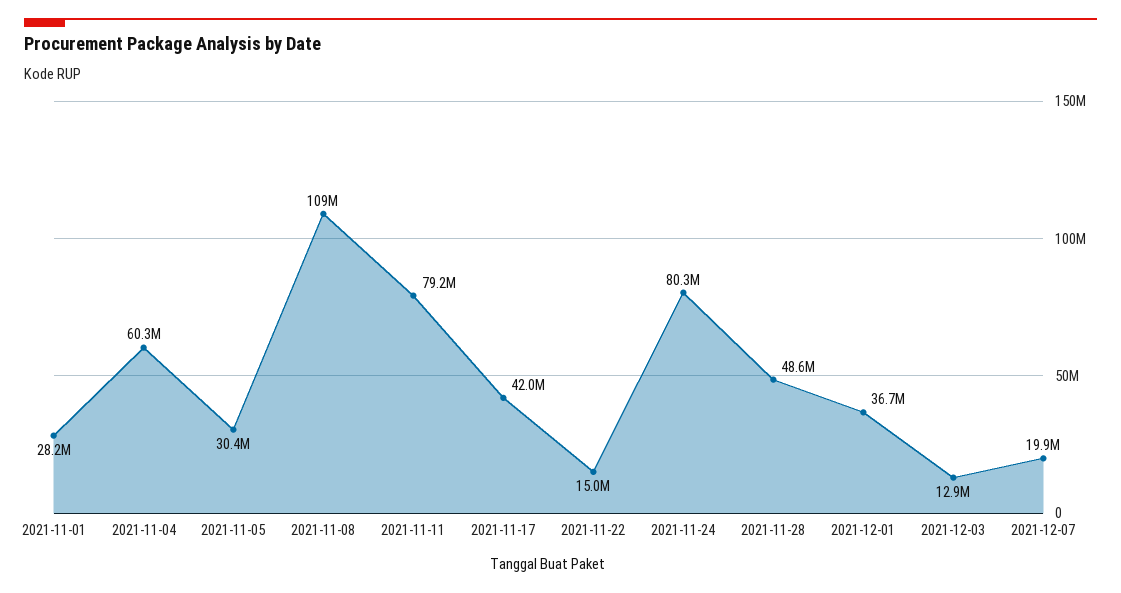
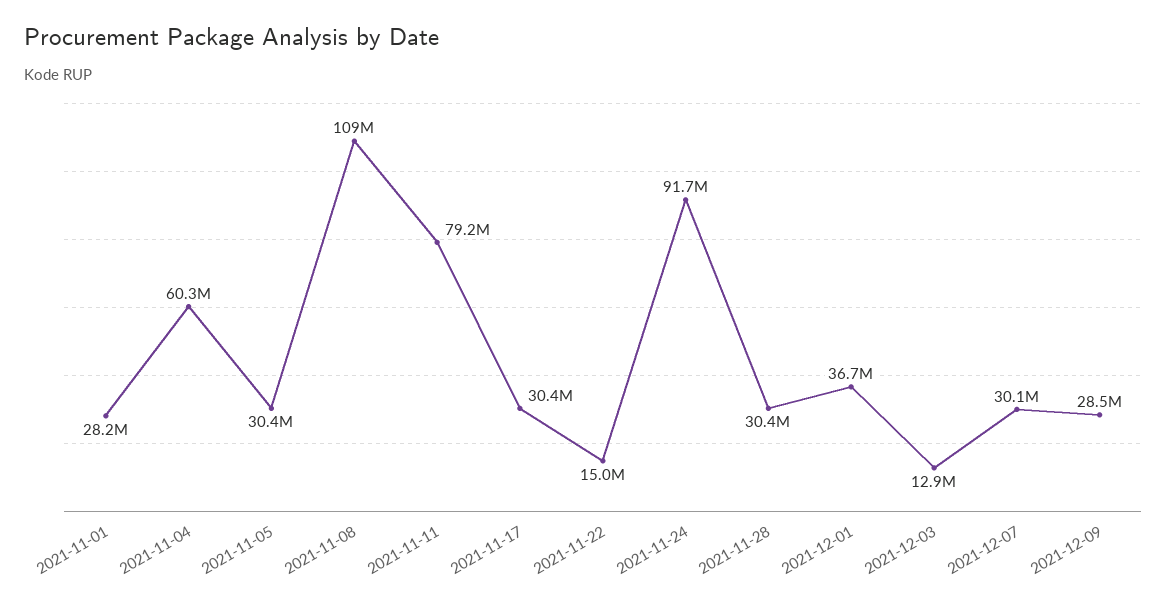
2021-11-17: 42000000 -> 30400000
2021-11-24: 80300000 -> 91700000
2021-11-28: 48600000 -> 30400000
2021-12-07: 19900000 -> 30100000
2021-12-09: none -> 28500000

